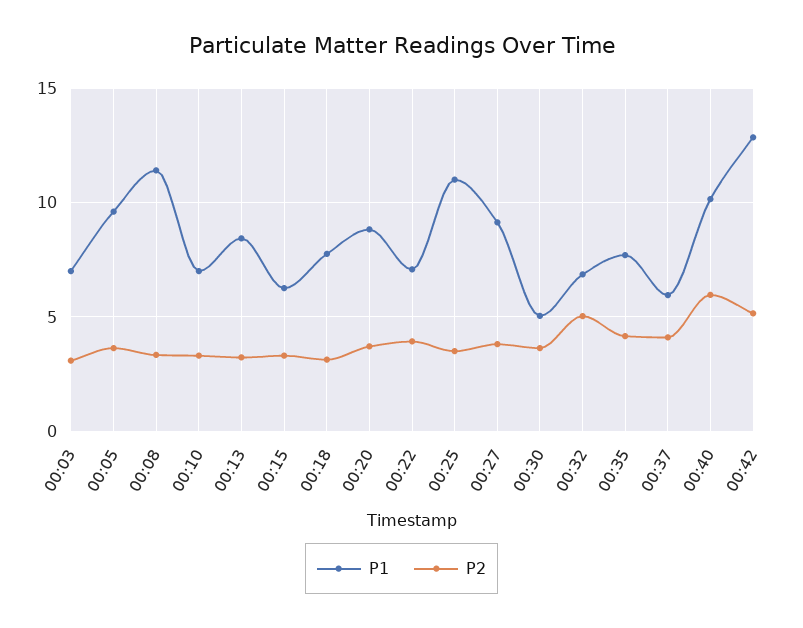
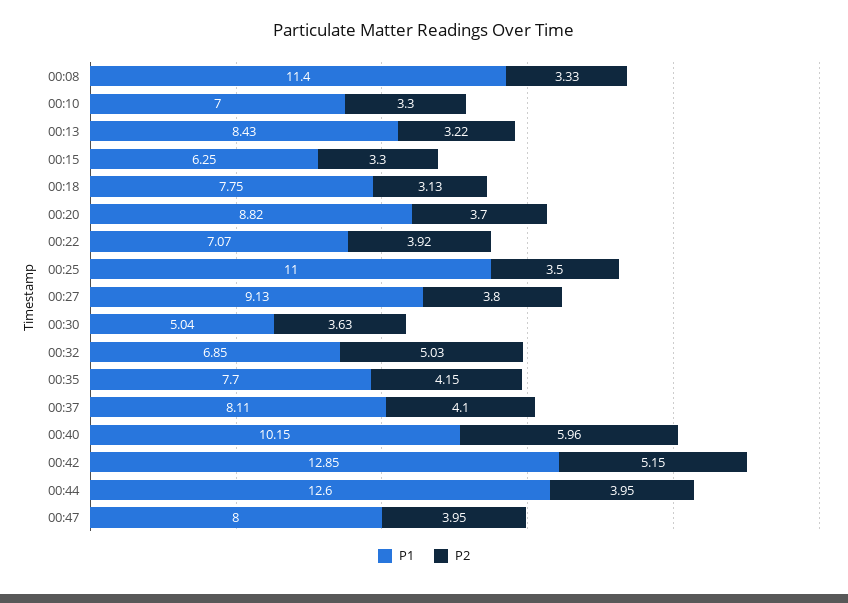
P1, 00:03: 7 -> none
P2, 00:03: 3 -> none
P1, 00:05: 9.5 -> none
P2, 00:05: 3.5 -> none
P1, 00:37: 6 -> 8.11
P1, 00:44: none -> 12.6
P2, 00:44: none -> 3.95
P1, 00:47: none -> 8
P2, 00:47: none -> 3.95

